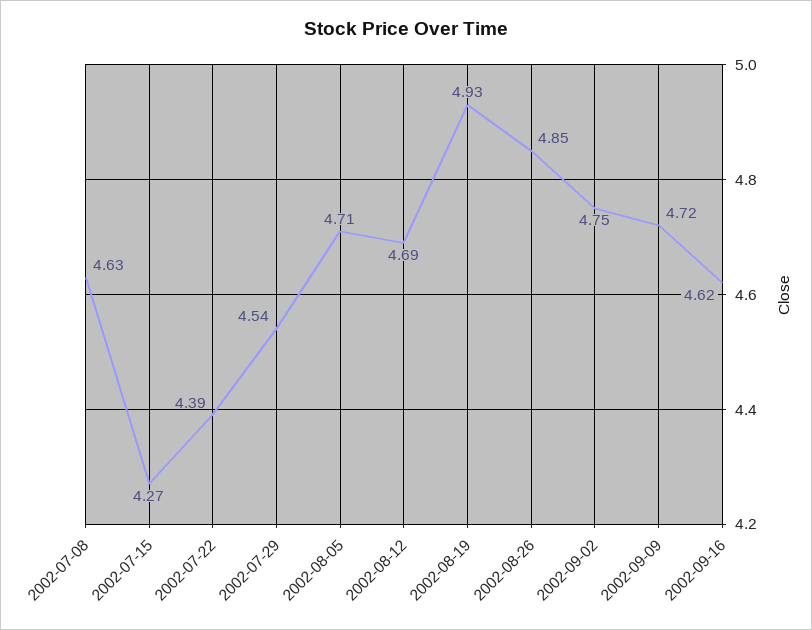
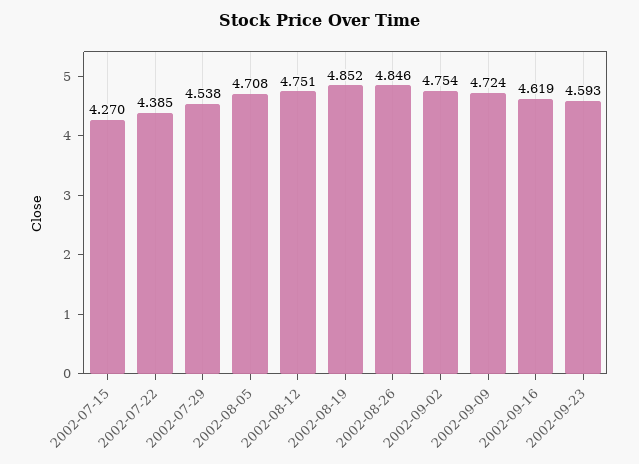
2002-07-08: 4.63 -> none
2002-08-12: 4.69 -> 4.751
2002-08-19: 4.93 -> 4.852
2002-09-23: none -> 4.593

